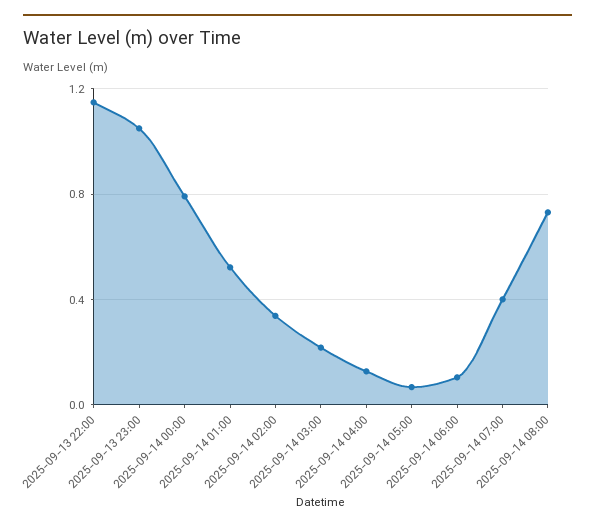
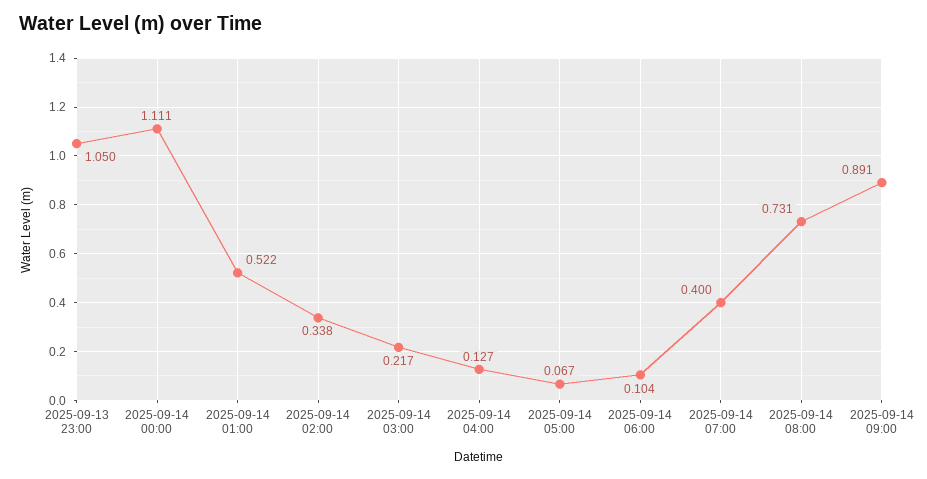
2025-09-13 22:00: 1.15 -> none
2025-09-14 00:00: 0.8 -> 1.111
2025-09-14 09:00: none -> 0.891

